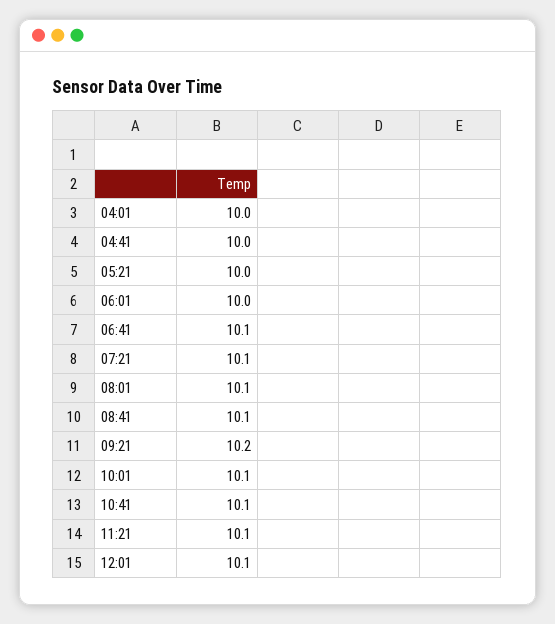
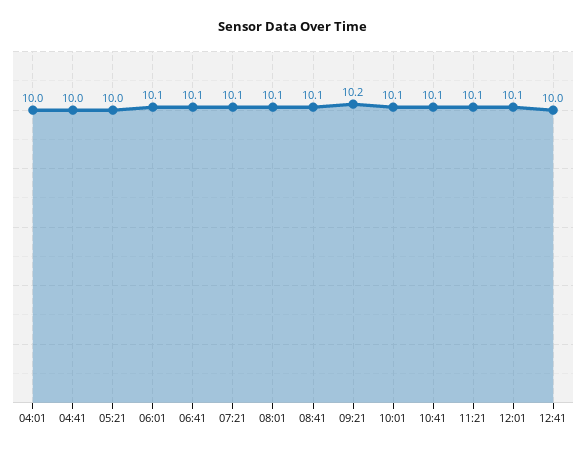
06:01: 10 -> 10.1
12:41: none -> 10

